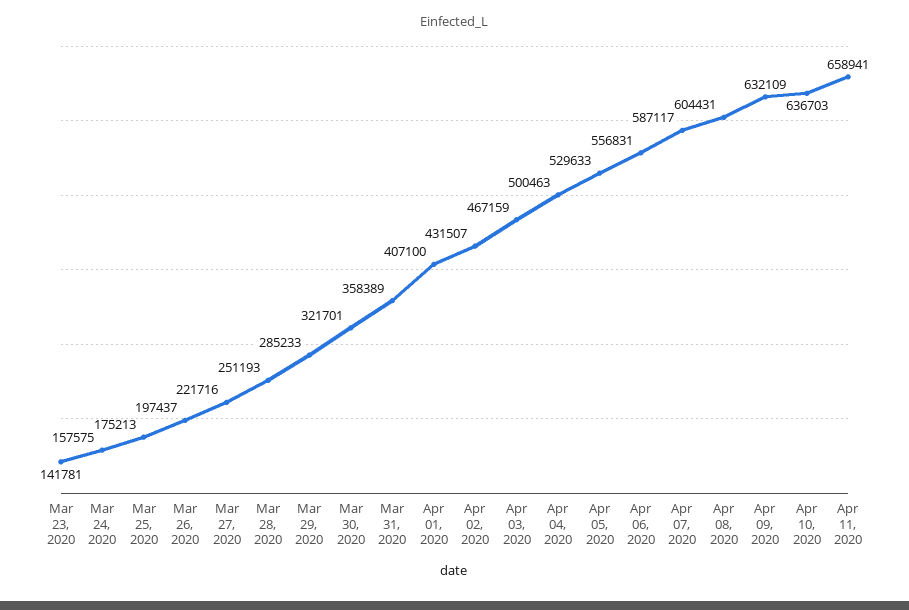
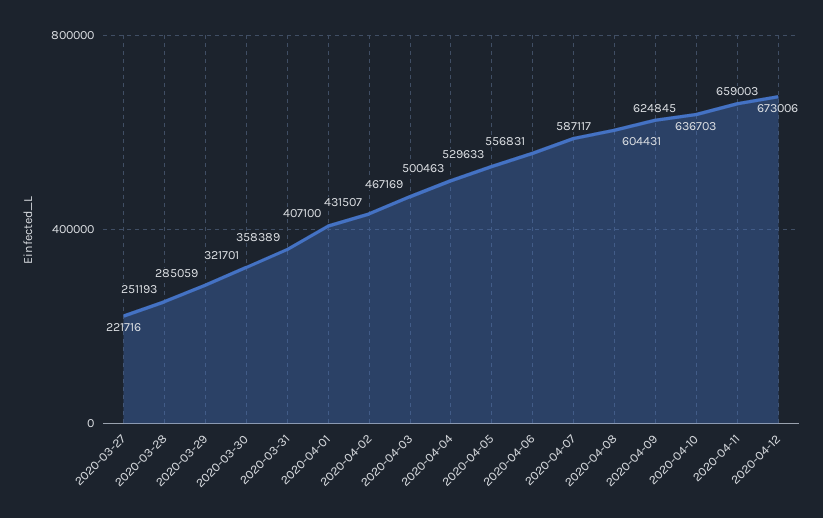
Mar 23, 2020: 141781 -> none
Mar 24, 2020: 157575 -> none
Mar 25, 2020: 175213 -> none
Mar 26, 2020: 197437 -> none
Mar 29, 2020: 285233 -> 285059
Apr 03, 2020: 467159 -> 467169
Apr 09, 2020: 632109 -> 624845
Apr 11, 2020: 658941 -> 659003
2020-04-12: none -> 673006

